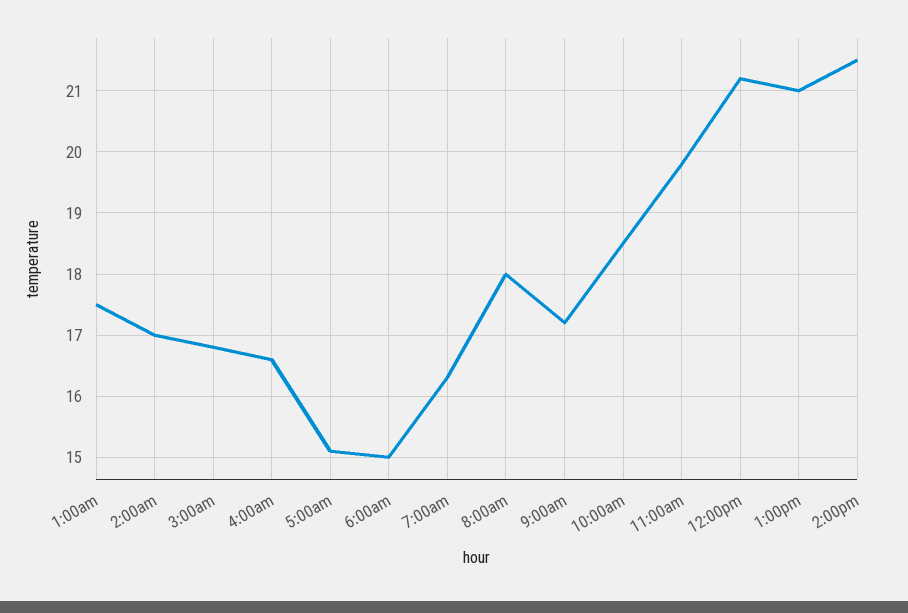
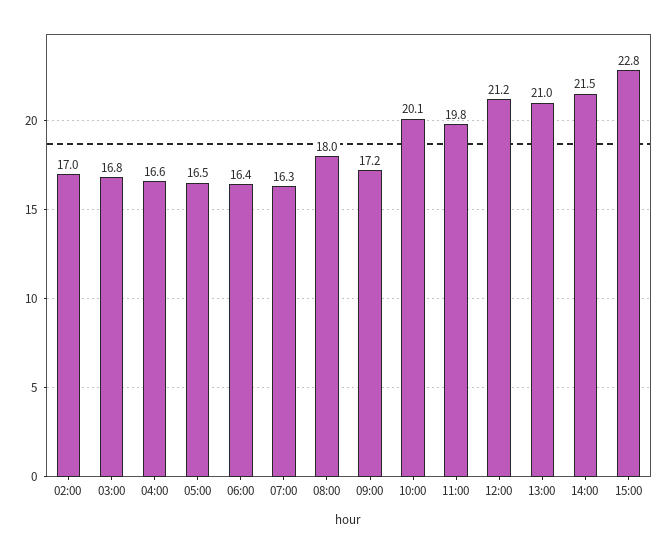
1:00am: 17.5 -> none
5:00am: 15.1 -> 16.5
6:00am: 15 -> 16.4
10:00am: 18.5 -> 20.1
15:00: none -> 22.8

